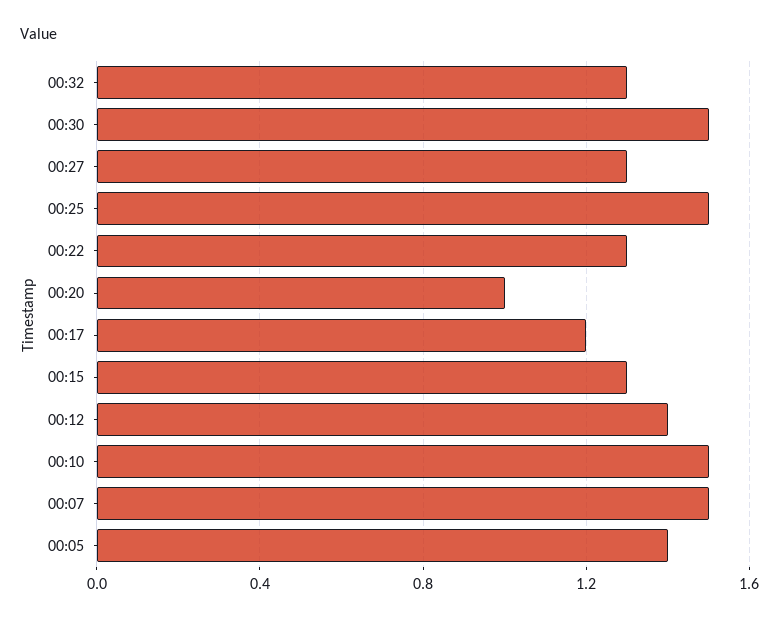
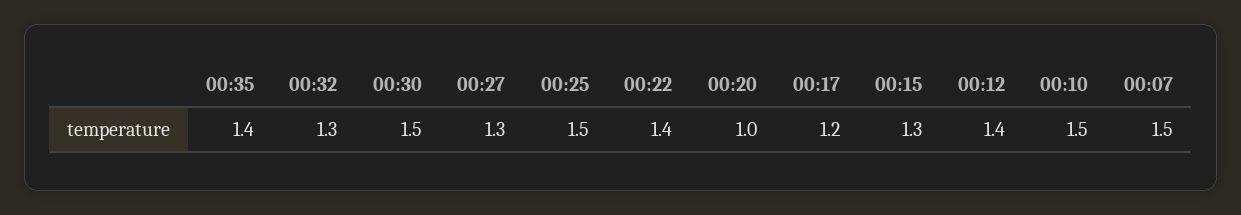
00:22: 1.3 -> 1.4
00:05: 1.4 -> none
00:35: none -> 1.4

